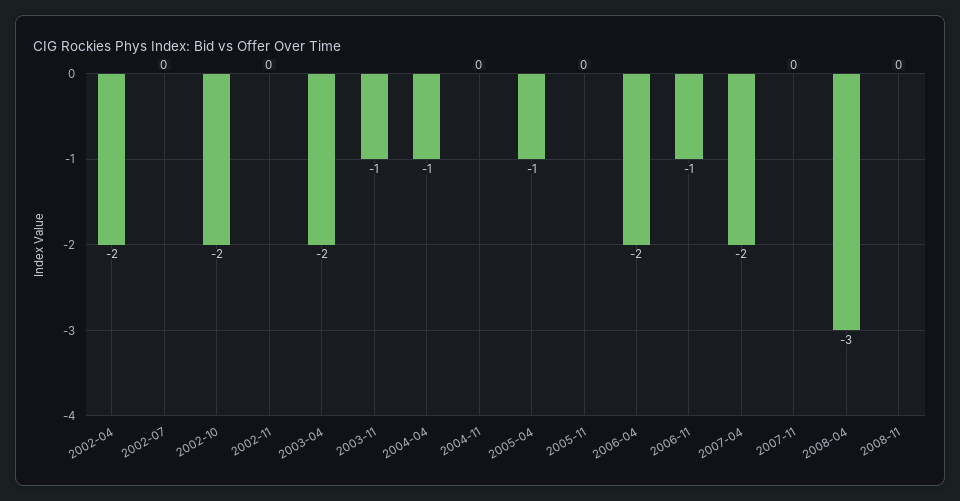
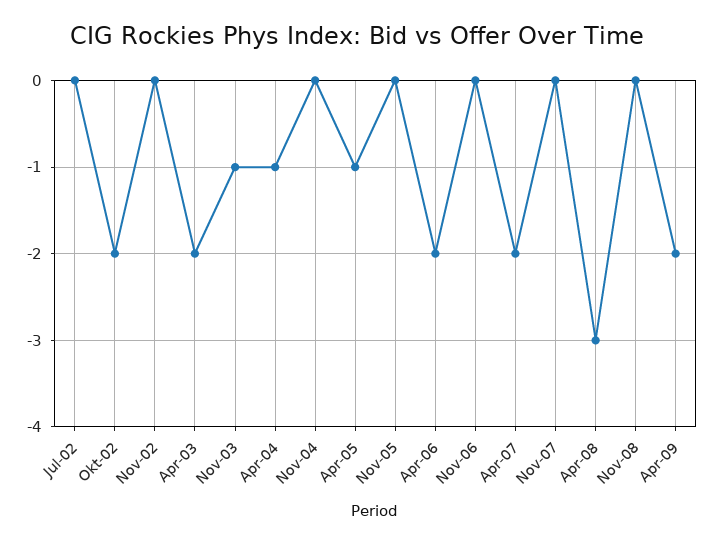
2002-04: -2 -> none
2006-11: -1 -> 0
Apr-09: none -> -2

